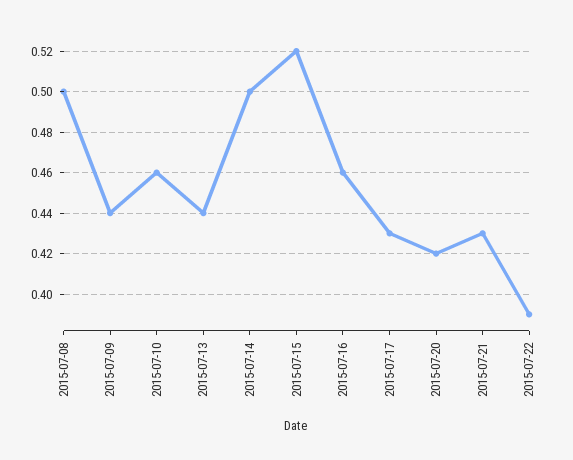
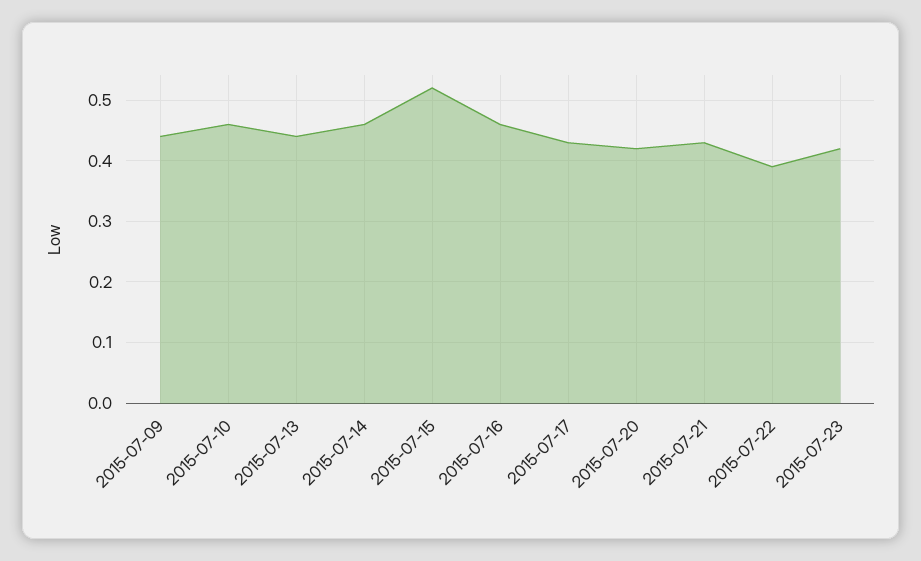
2015-07-08: 0.5 -> none
2015-07-14: 0.5 -> 0.46
2015-07-23: none -> 0.42

